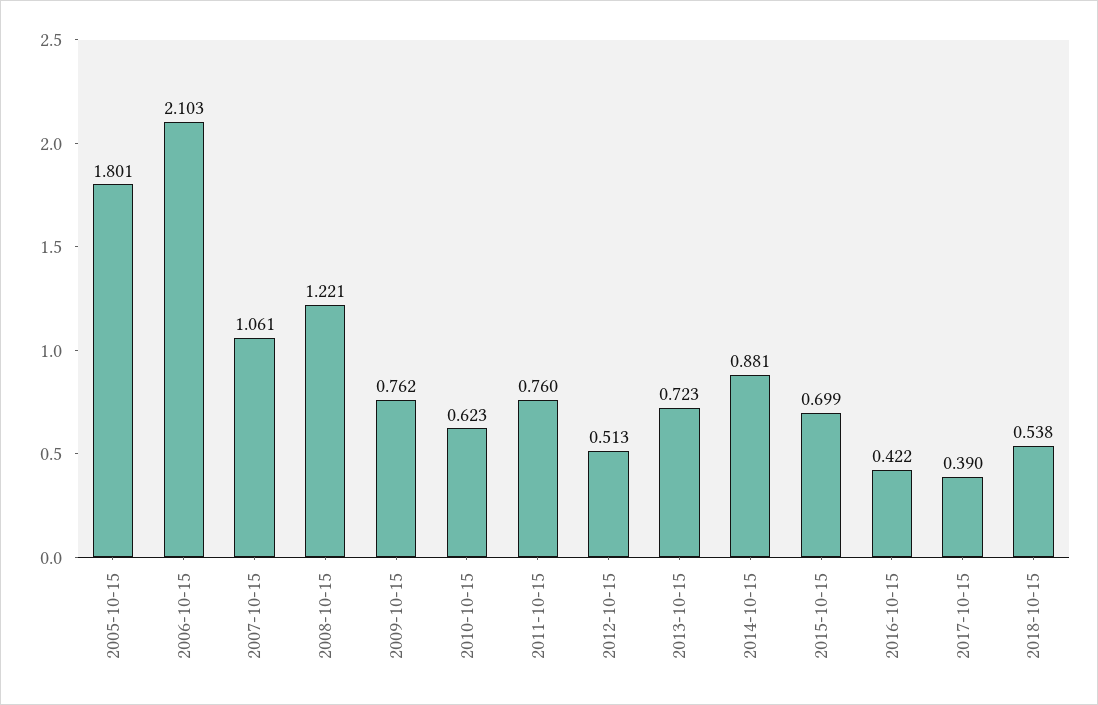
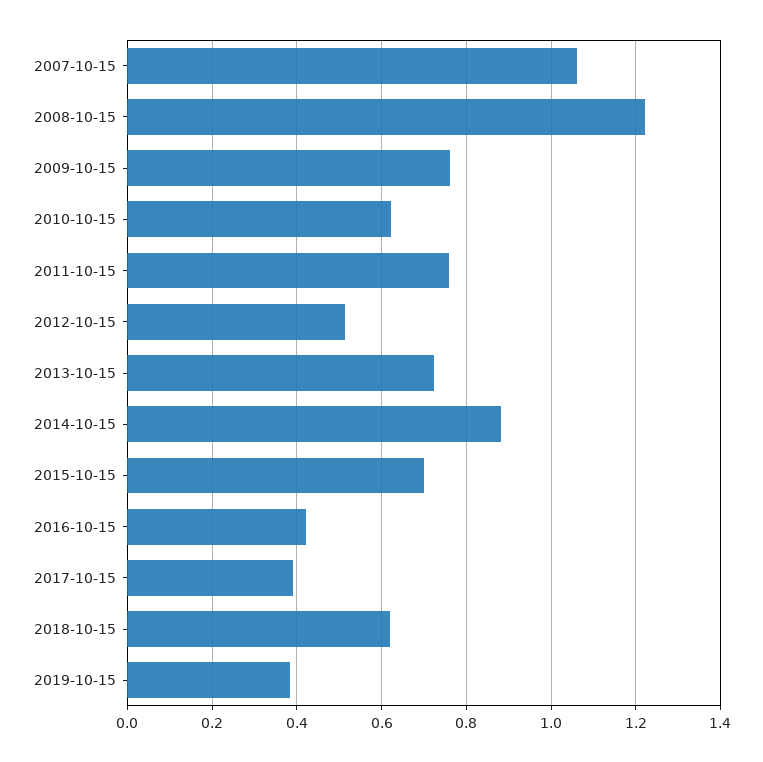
2005-10-15: 1.801 -> none
2006-10-15: 2.103 -> none
2018-10-15: 0.538 -> 0.62
2019-10-15: none -> 0.38

